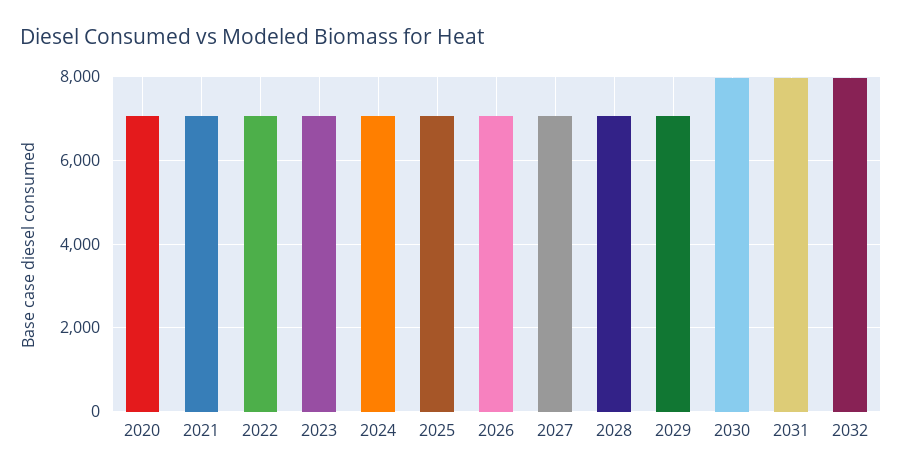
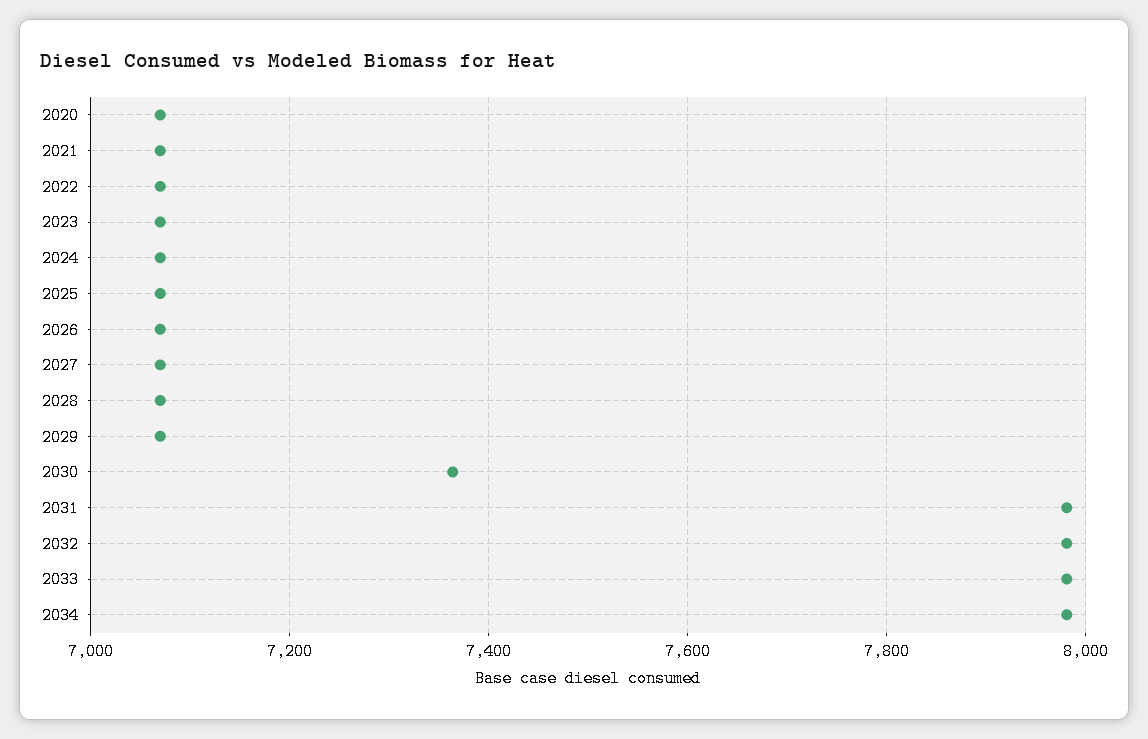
2030: 8000 -> 7360
2033: none -> 7980
2034: none -> 7980

